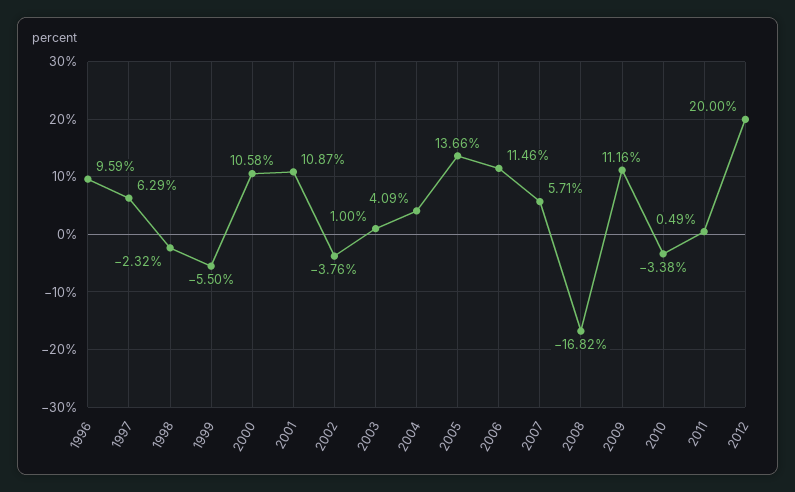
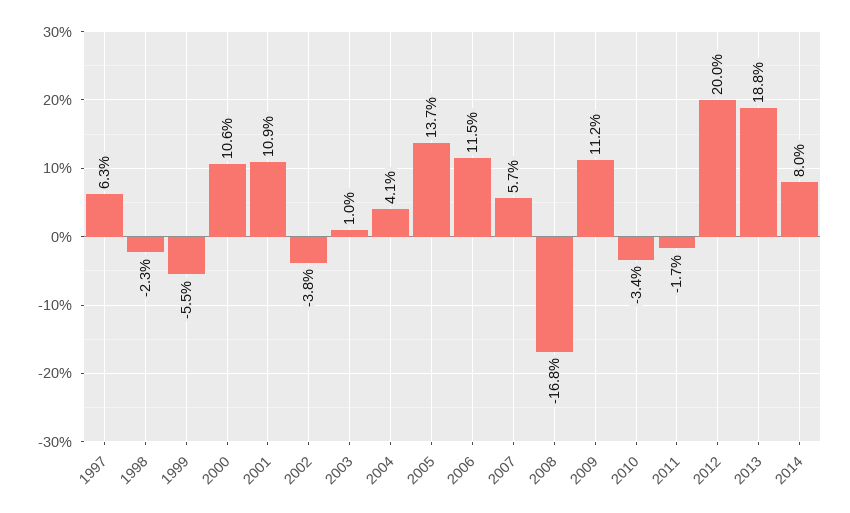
1996: 9.59 -> none
2011: 0.49 -> -1.7
2013: none -> 18.8
2014: none -> 8

